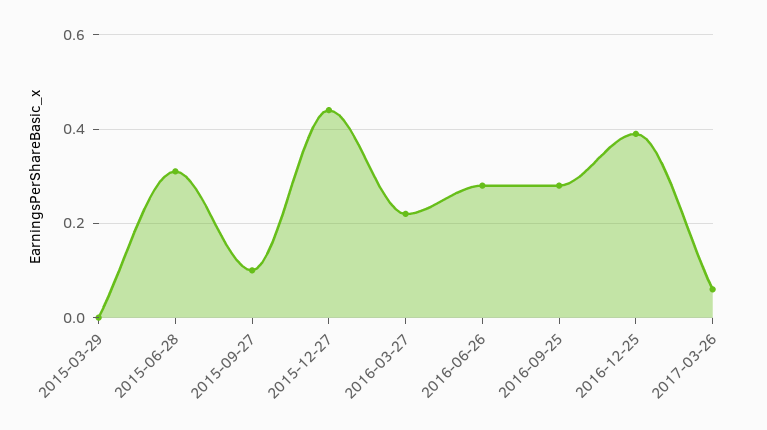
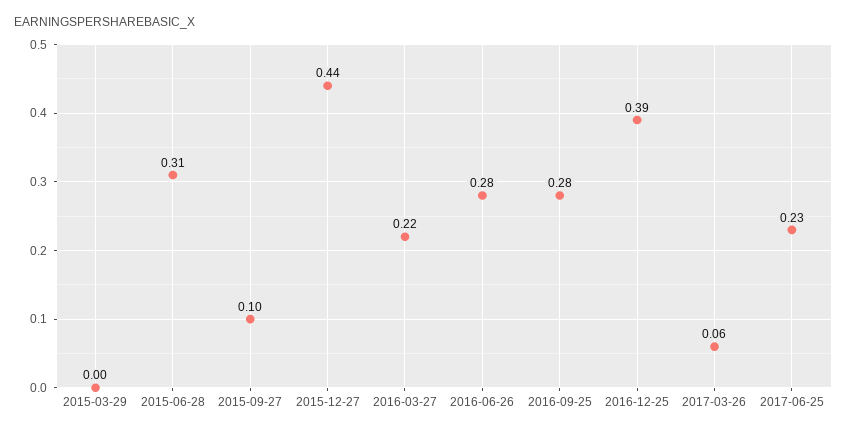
2017-06-25: none -> 0.23

